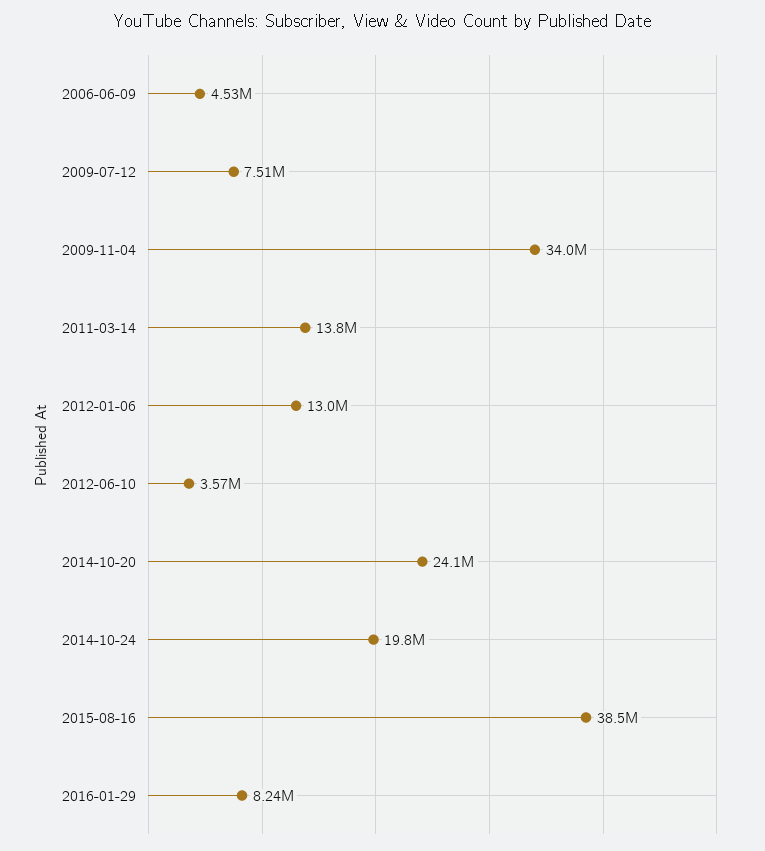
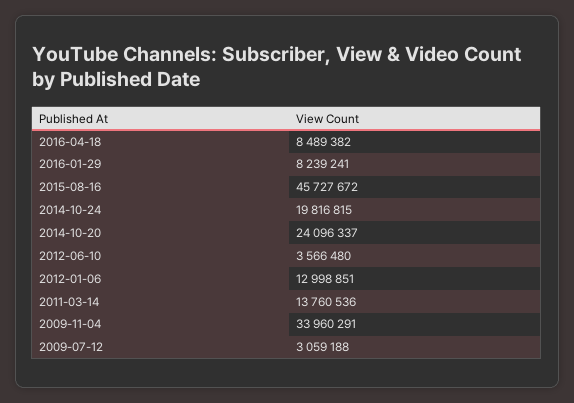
2006-06-09: 4530000 -> none
2009-07-12: 7510000 -> 3059188
2015-08-16: 38500000 -> 45727672
2016-04-18: none -> 8489382

